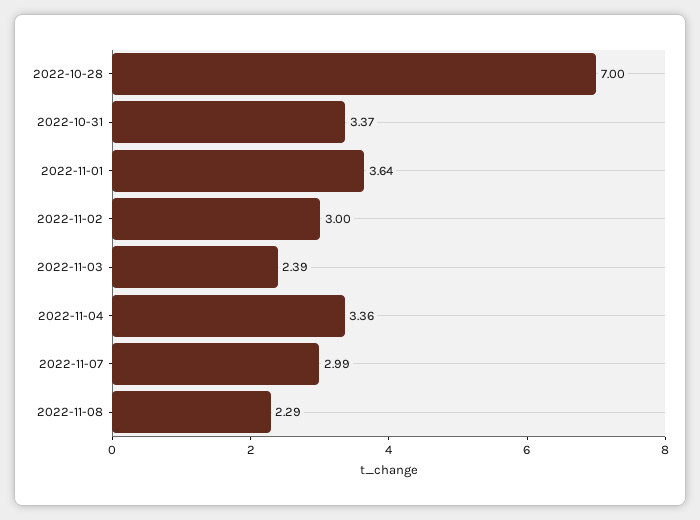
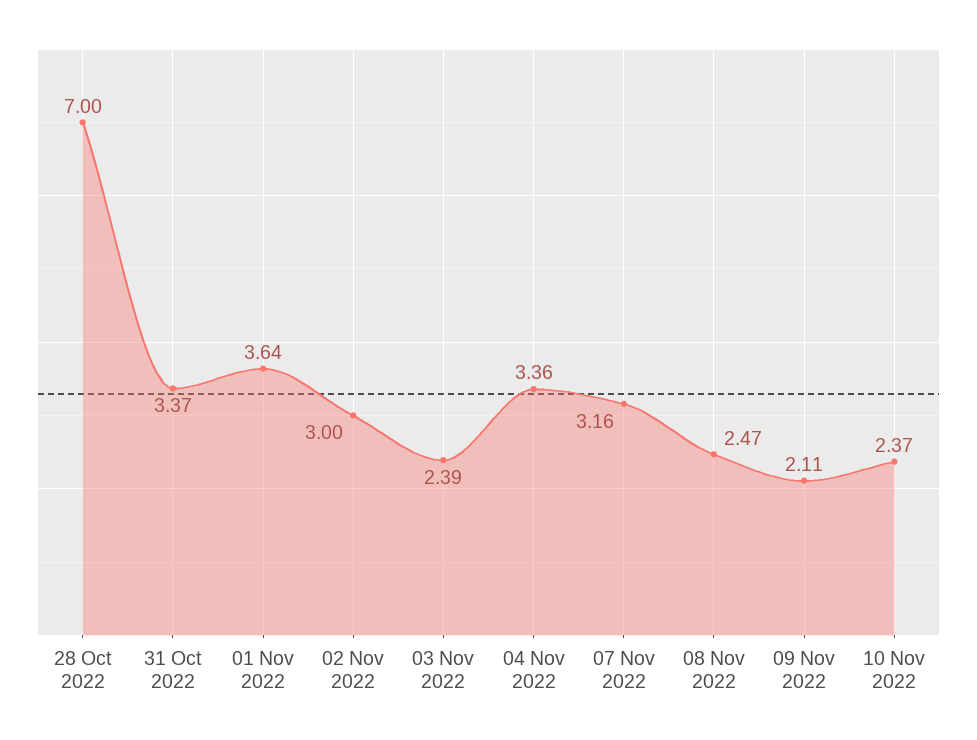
2022-11-07: 2.99 -> 3.16
2022-11-08: 2.29 -> 2.47
09 Nov 2022: none -> 2.11
10 Nov 2022: none -> 2.37

